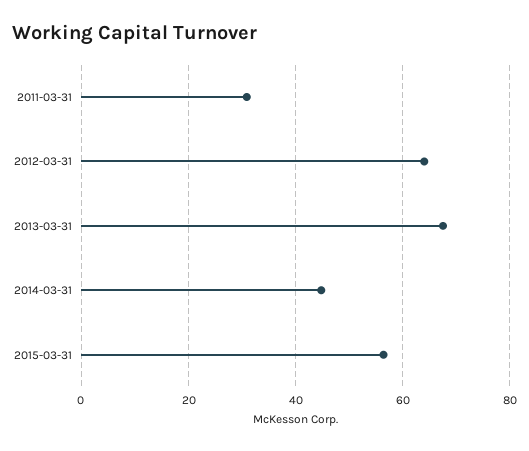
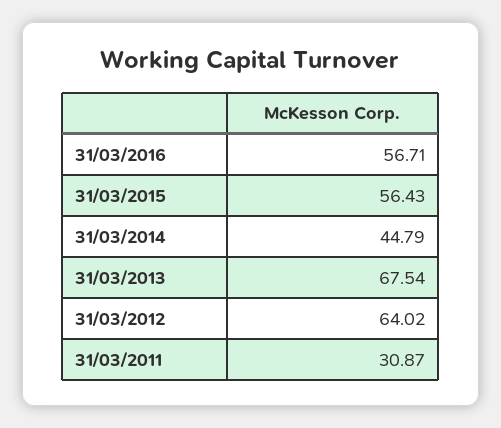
31/03/2016: none -> 56.71

